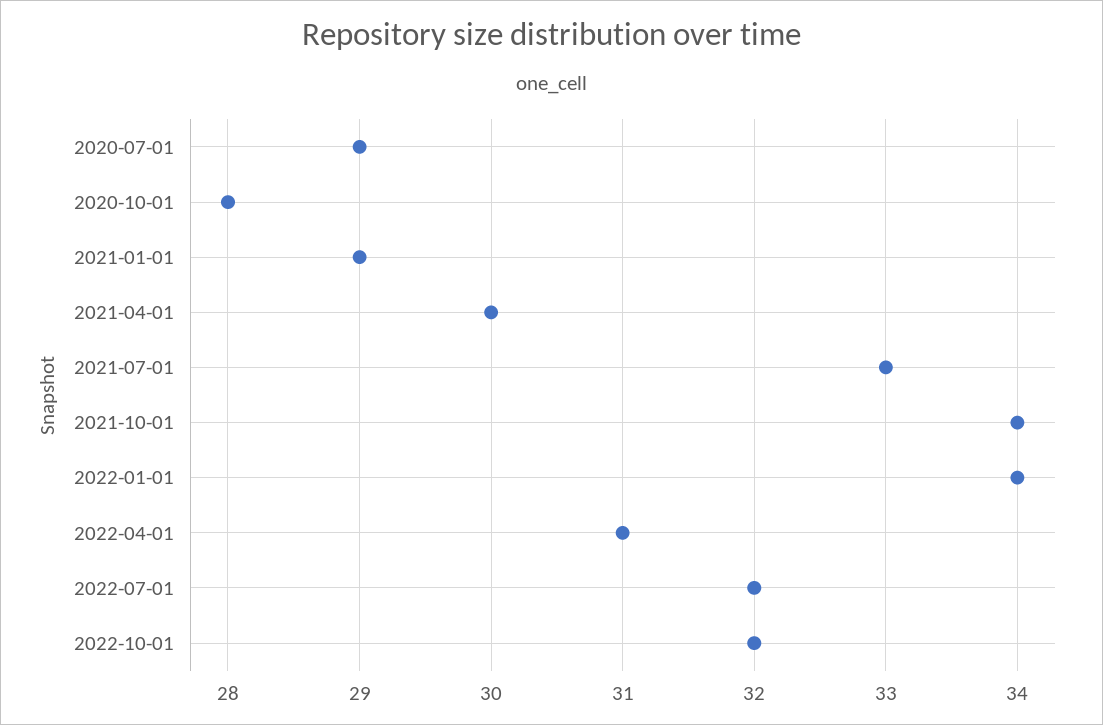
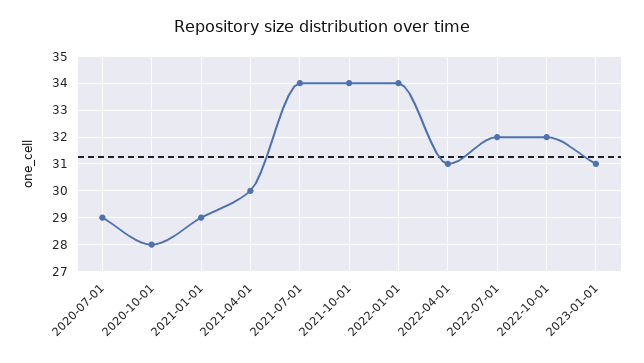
2021-07-01: 33 -> 34
2023-01-01: none -> 31

